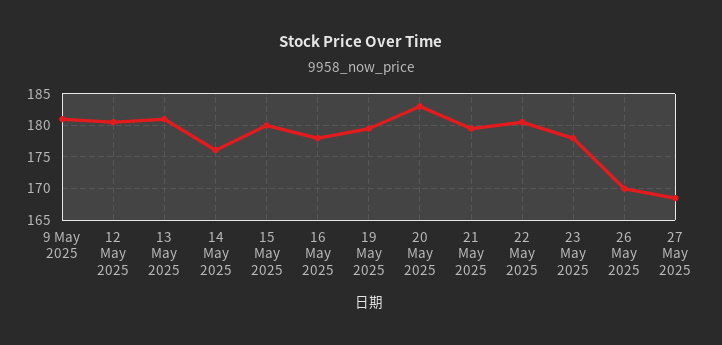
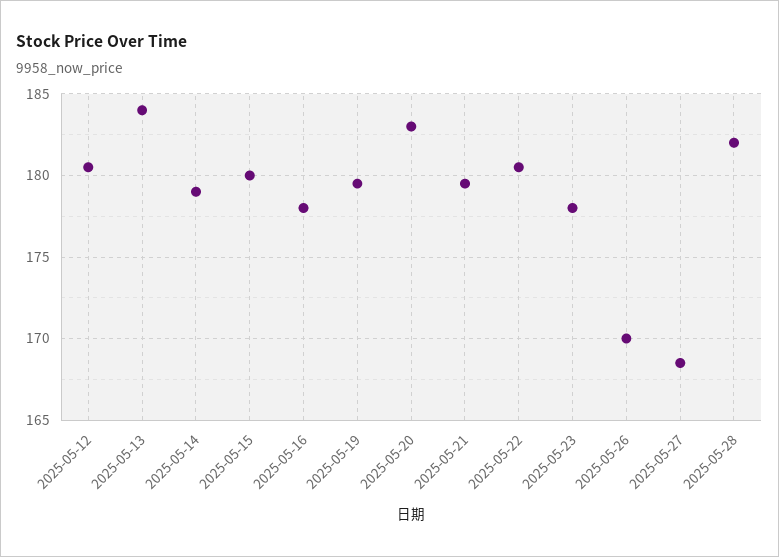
9 May 2025: 181 -> none
13 May 2025: 181 -> 184
14 May 2025: 176 -> 179
2025-05-28: none -> 182

